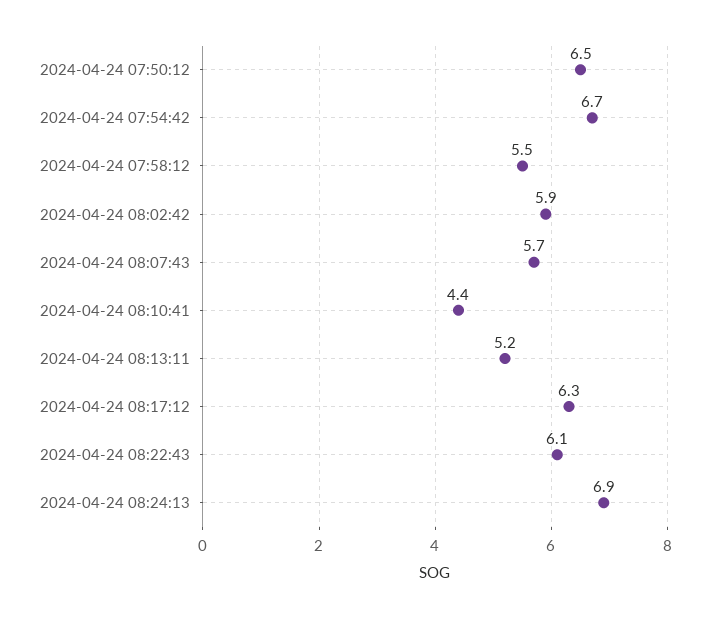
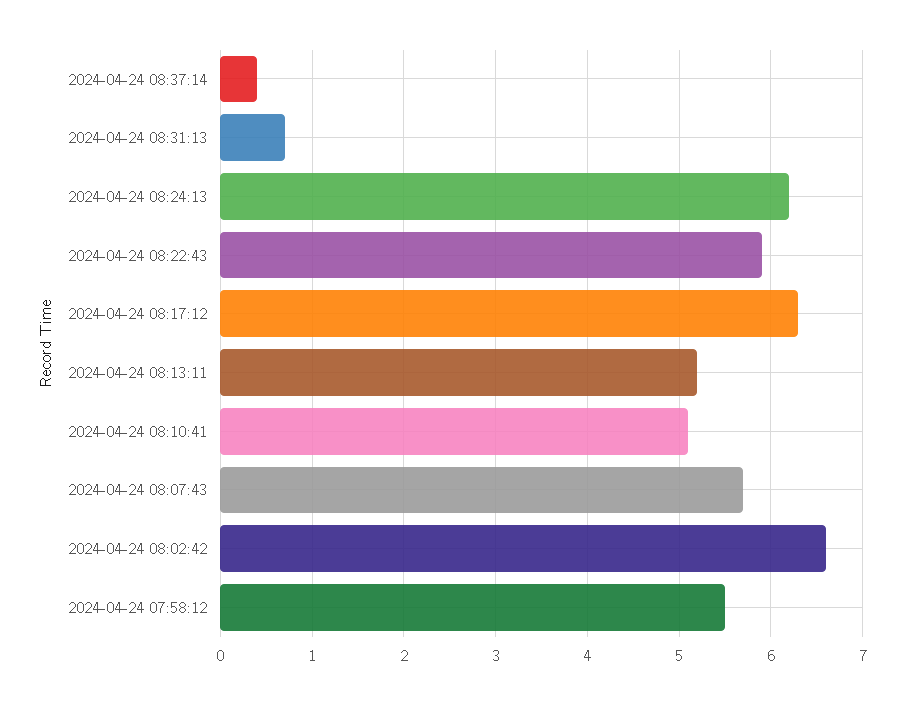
2024-04-24 07:50:12: 6.5 -> none
2024-04-24 07:54:42: 6.7 -> none
2024-04-24 08:02:42: 5.9 -> 6.6
2024-04-24 08:10:41: 4.4 -> 5.1
2024-04-24 08:22:43: 6.1 -> 5.9
2024-04-24 08:24:13: 6.9 -> 6.2
2024-04-24 08:37:14: none -> 0.4
2024-04-24 08:31:13: none -> 0.7

